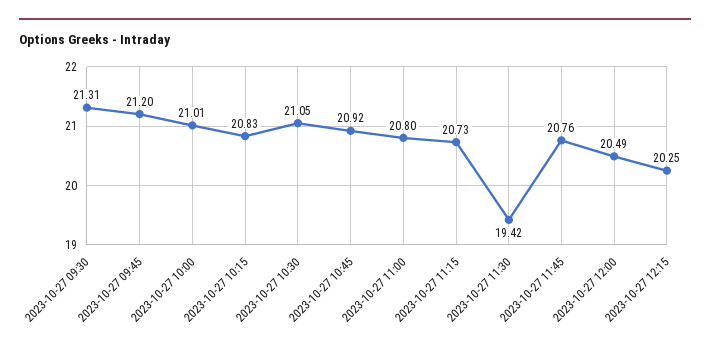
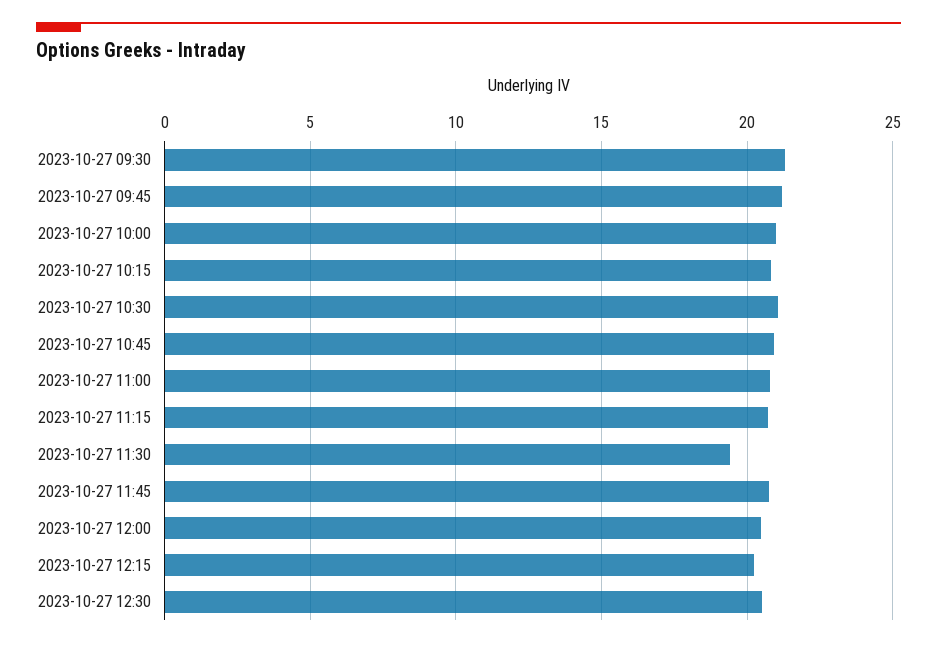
2023-10-27 12:30: none -> 20.5

